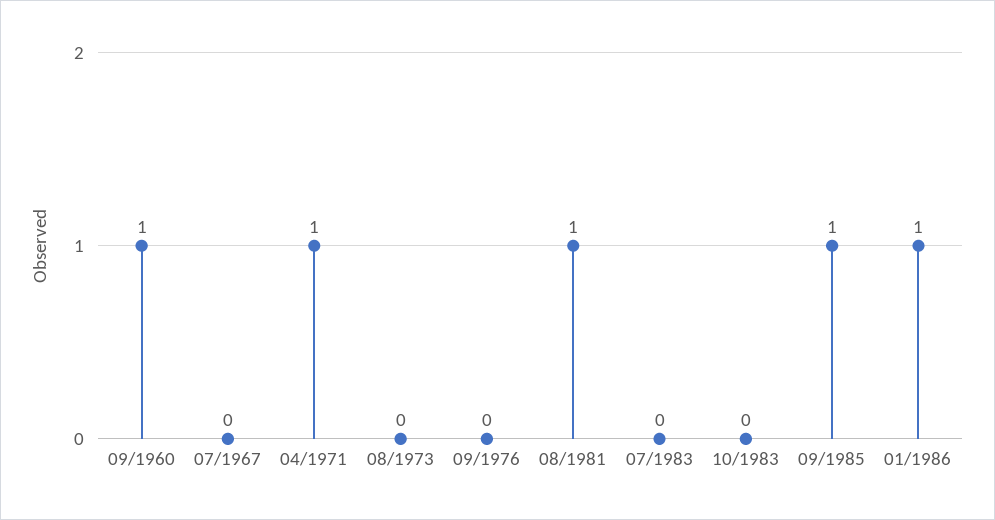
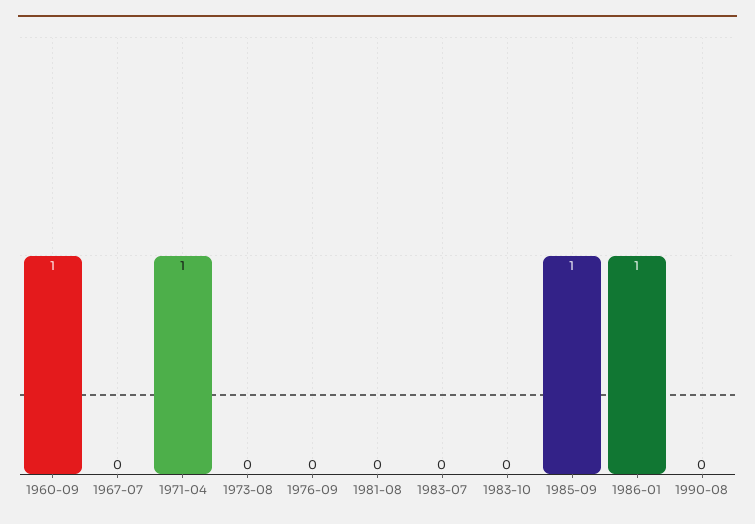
08/1981: 1 -> 0
1990-08: none -> 0

